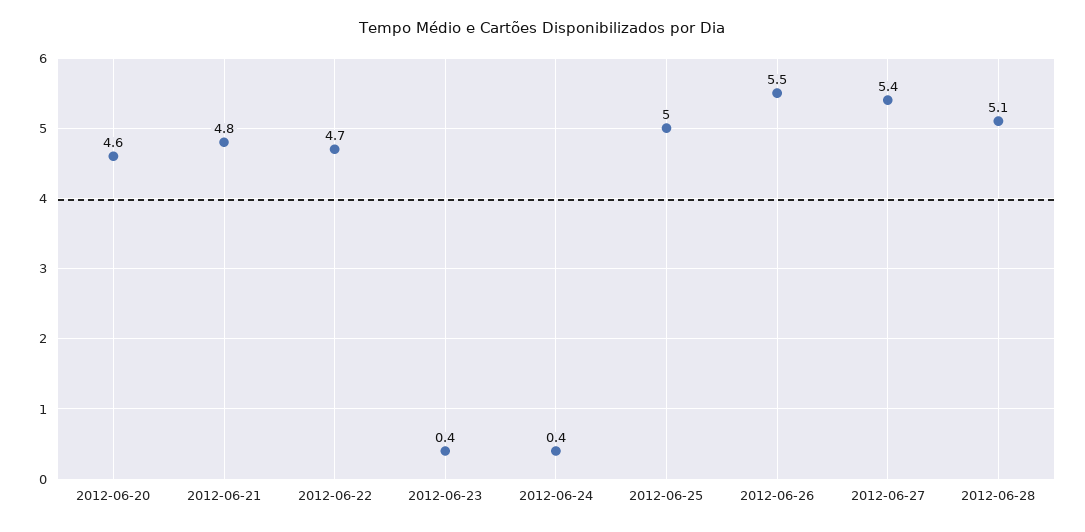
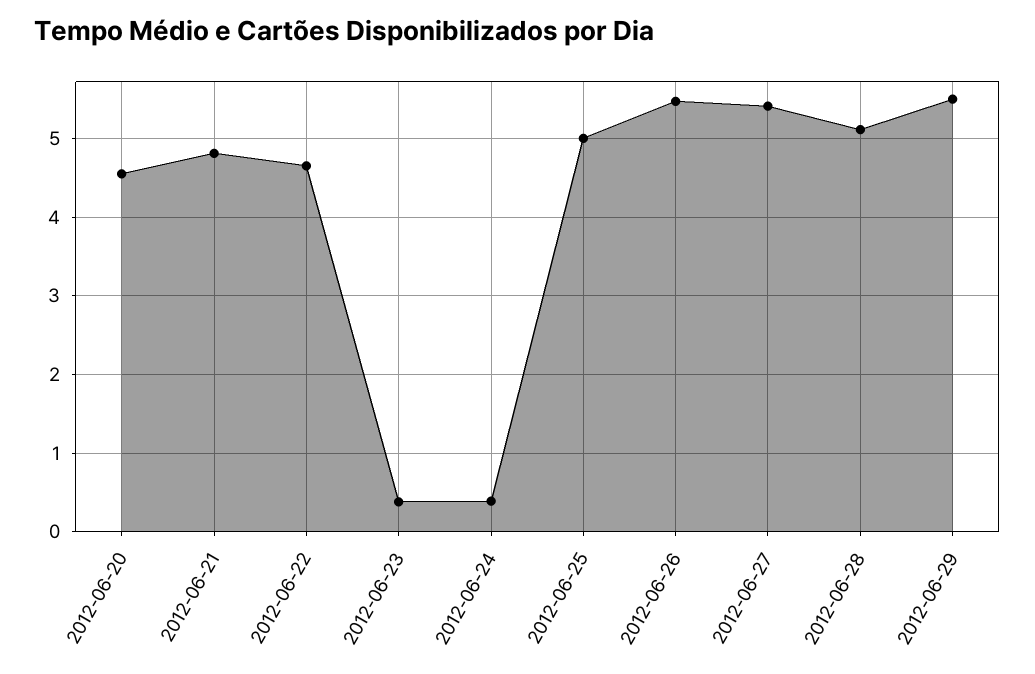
2012-06-29: none -> 5.5

